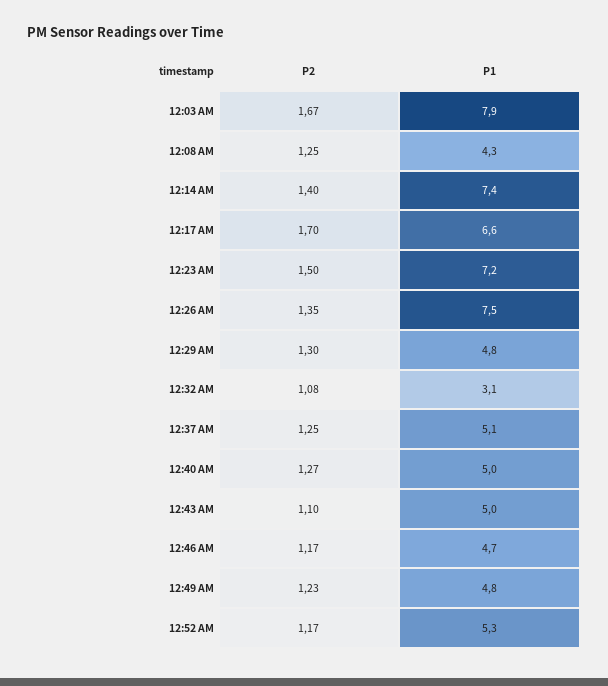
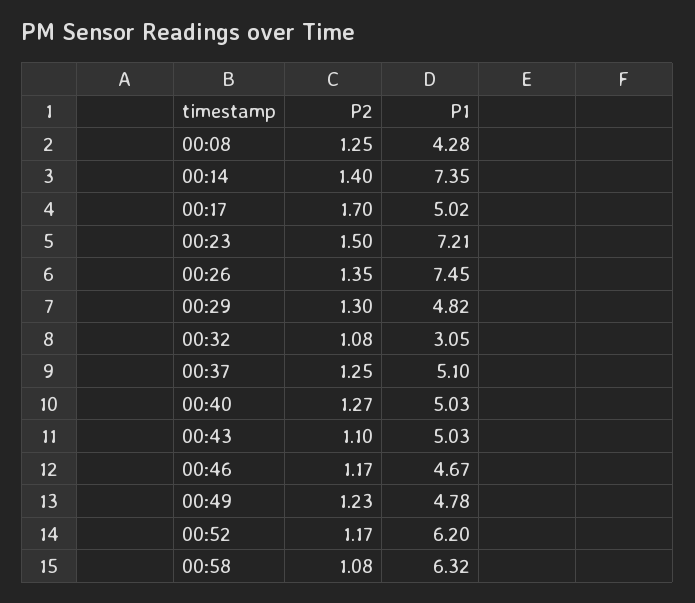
P2, 12:03 AM: 1.67 -> none
P1, 12:03 AM: 7.9 -> none
P1, 12:17 AM: 6.6 -> 5.02
P1, 12:52 AM: 5.3 -> 6.2
P2, 00:58: none -> 1.08
P1, 00:58: none -> 6.32

